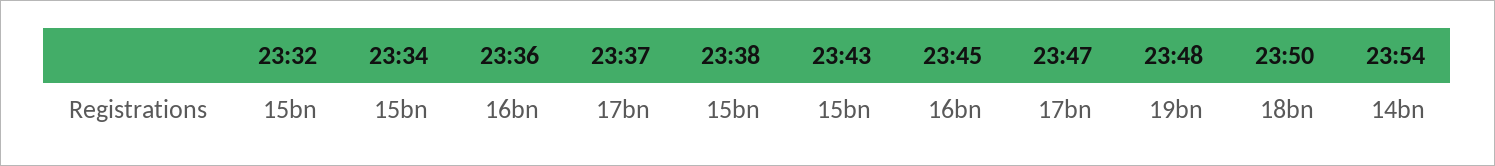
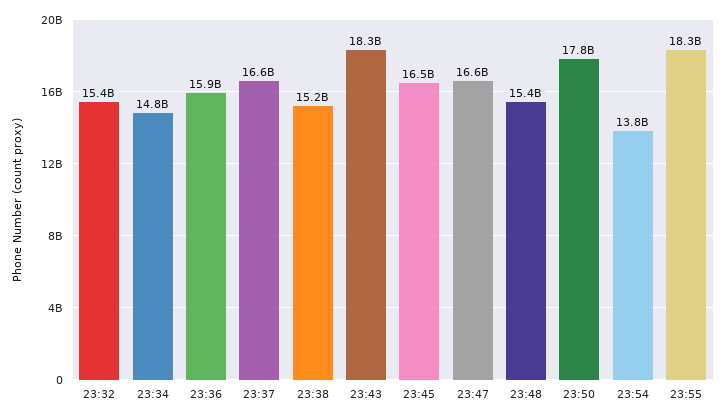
23:43: 15000000000 -> 18300000000
23:48: 19000000000 -> 15400000000
23:55: none -> 18300000000

